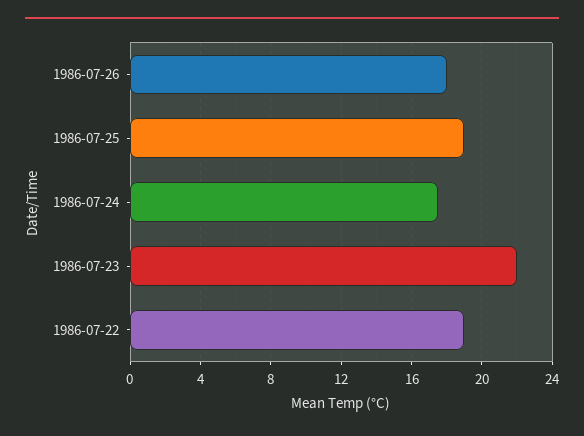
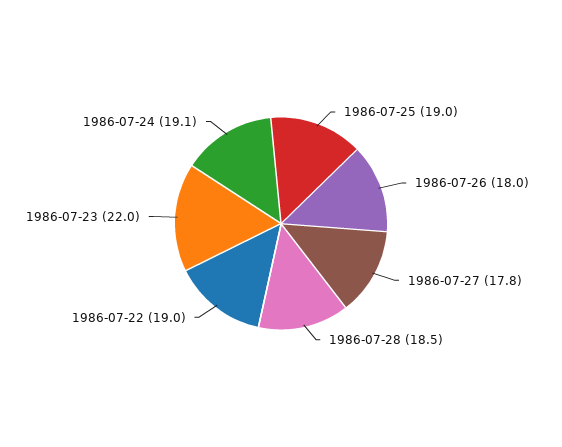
1986-07-24: 17.5 -> 19.1
1986-07-27: none -> 17.8
1986-07-28: none -> 18.5

